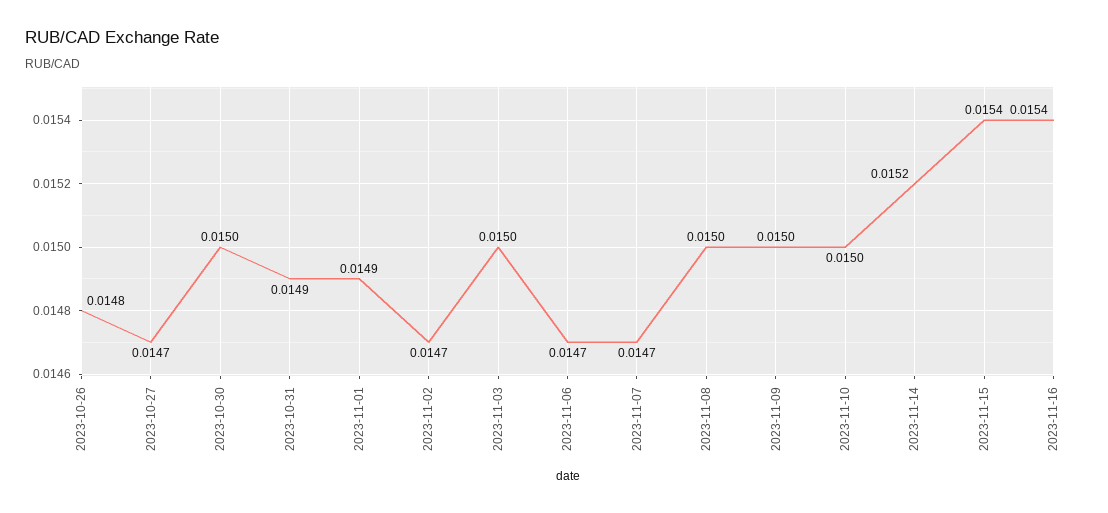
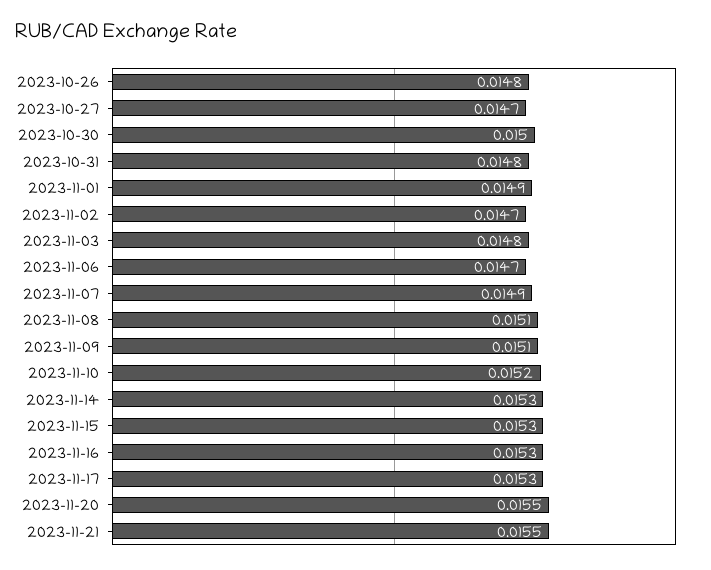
2023-10-31: 0.0149 -> 0.0148
2023-11-03: 0.015 -> 0.0148
2023-11-07: 0.0147 -> 0.0149
2023-11-08: 0.015 -> 0.0151
2023-11-09: 0.015 -> 0.0151
2023-11-10: 0.015 -> 0.0152
2023-11-14: 0.0152 -> 0.0153
2023-11-15: 0.0154 -> 0.0153
2023-11-16: 0.0154 -> 0.0153
2023-11-17: none -> 0.0153
2023-11-20: none -> 0.0155
2023-11-21: none -> 0.0155

